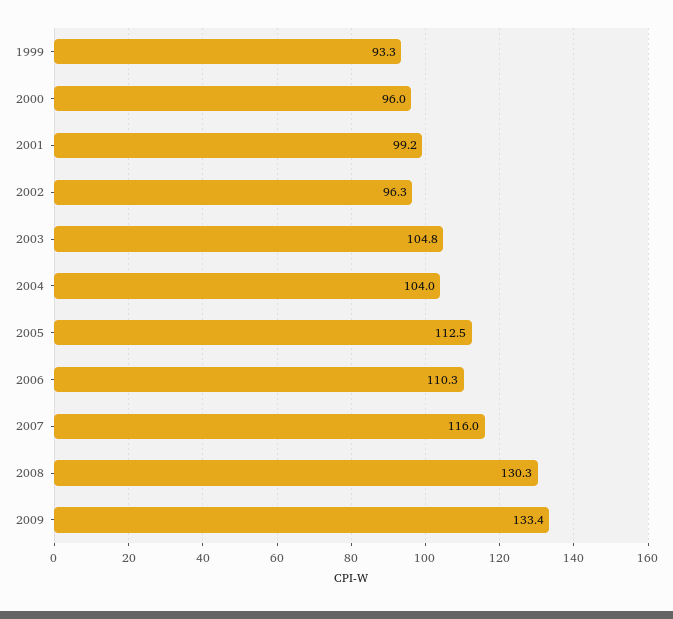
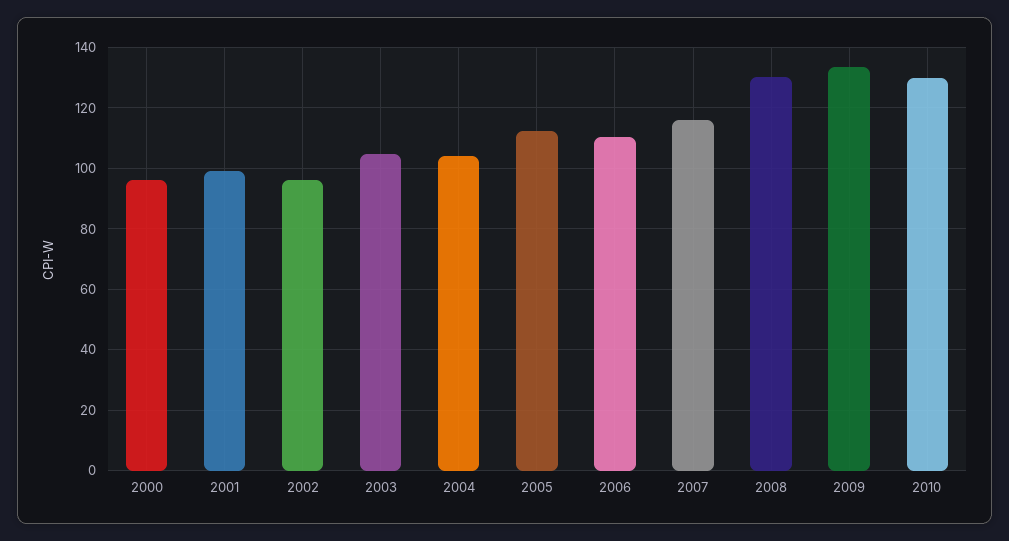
1999: 93.3 -> none
2010: none -> 130

